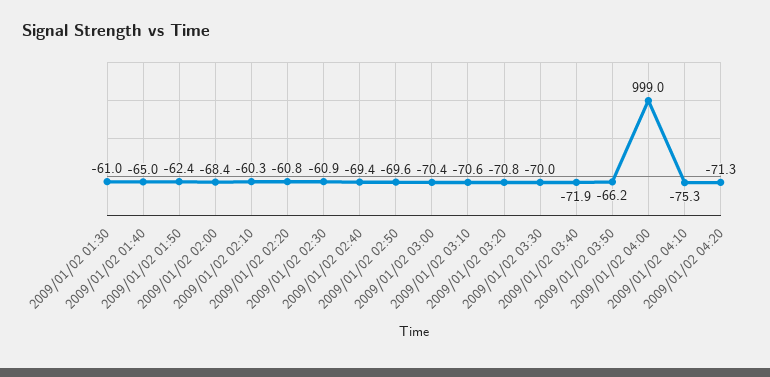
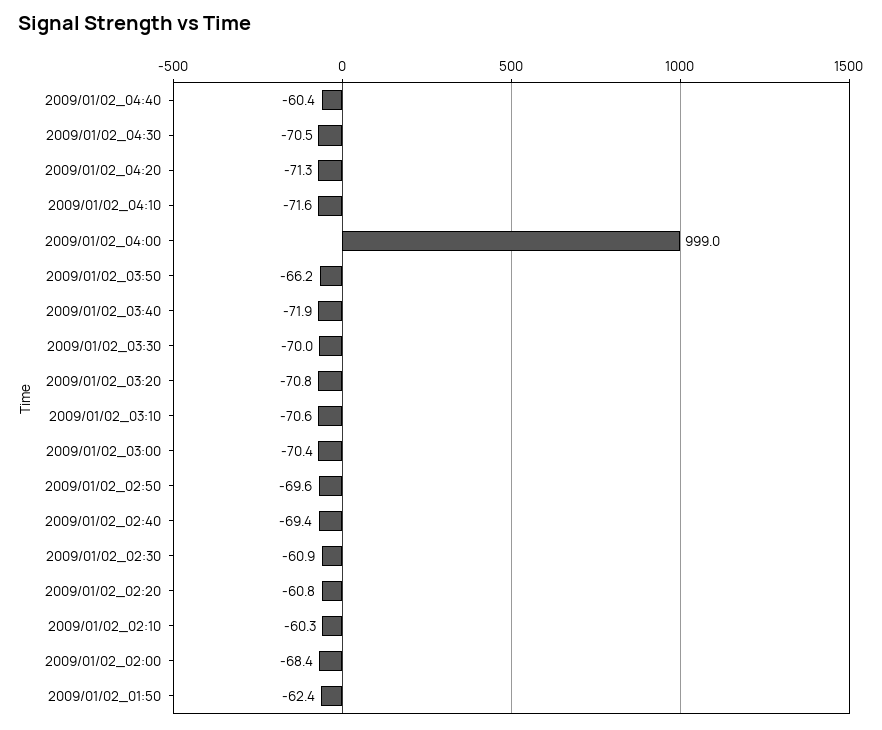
2009/01/02 01:30: -61 -> none
2009/01/02 01:40: -65 -> none
2009/01/02 04:10: -75.3 -> -71.6
2009/01/02_04:40: none -> -60.4
2009/01/02_04:30: none -> -70.5

